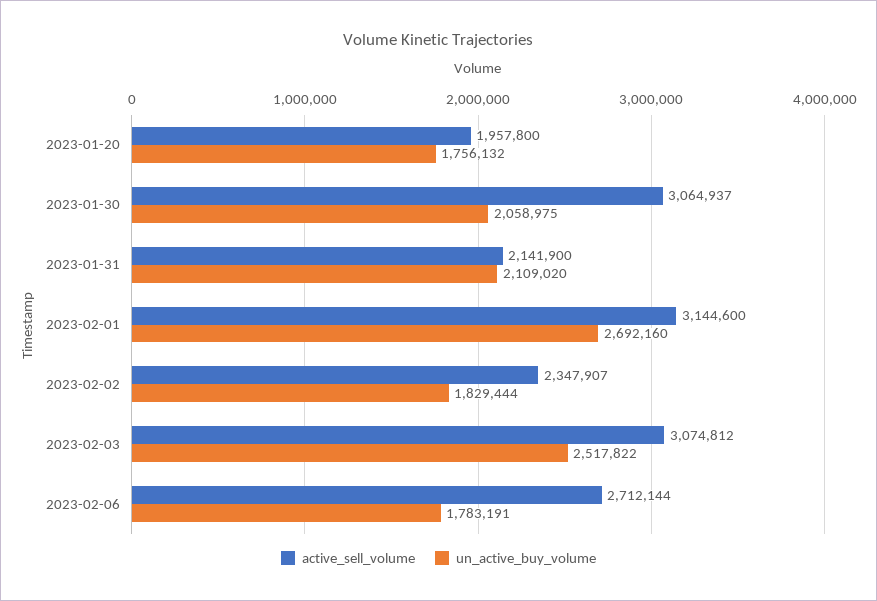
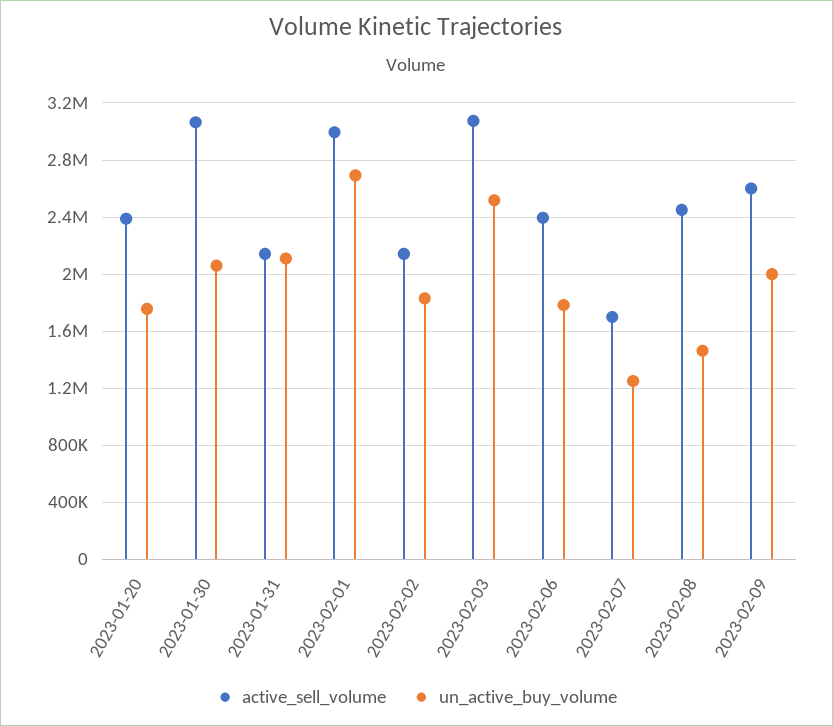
active_sell_volume, 2023-01-20: 1957800 -> 2400000
active_sell_volume, 2023-02-01: 3144600 -> 3000000
active_sell_volume, 2023-02-02: 2347907 -> 2150000
active_sell_volume, 2023-02-06: 2712144 -> 2400000
active_sell_volume, 2023-02-07: none -> 1700000
un_active_buy_volume, 2023-02-07: none -> 1250000
active_sell_volume, 2023-02-08: none -> 2450000
un_active_buy_volume, 2023-02-08: none -> 1450000
active_sell_volume, 2023-02-09: none -> 2600000
un_active_buy_volume, 2023-02-09: none -> 2000000

